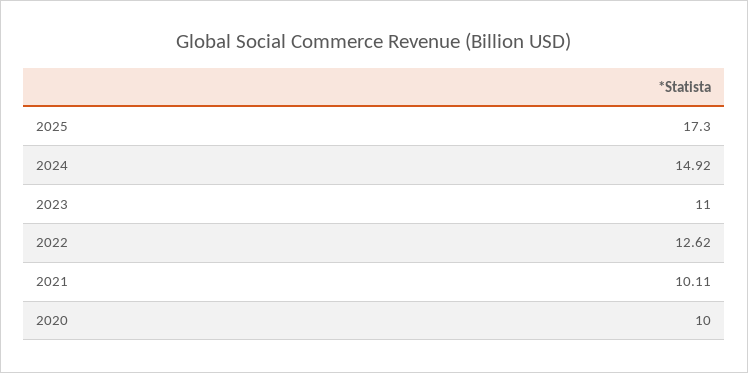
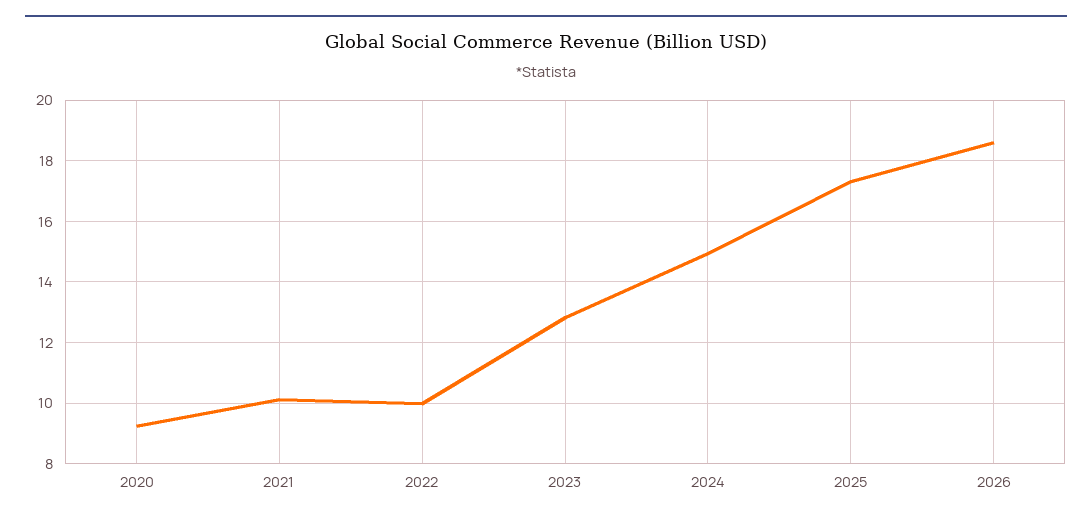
2023: 11 -> 12.8
2022: 12.62 -> 10
2020: 10 -> 9.2
2026: none -> 18.6

